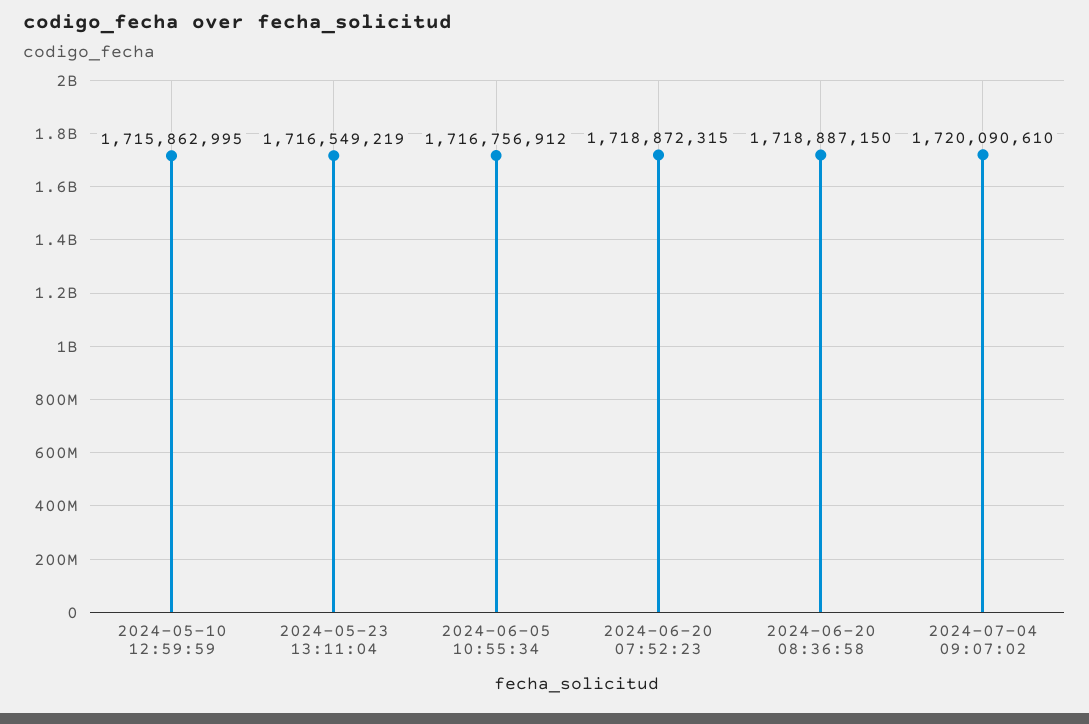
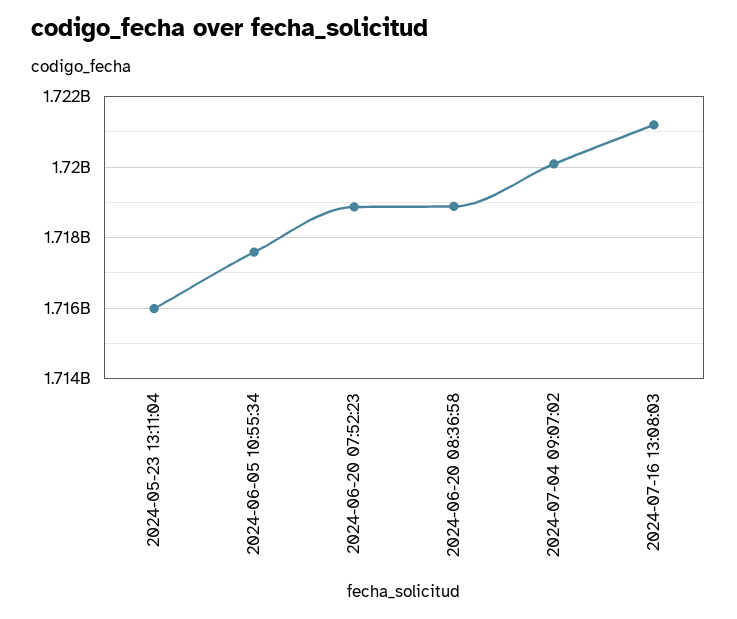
2024-05-10 12:59:59: 1715862995 -> none
2024-05-23 13:11:04: 1716549219 -> 1716000000
2024-06-05 10:55:34: 1716756912 -> 1717600000
2024-07-16 13:08:03: none -> 1721200000

